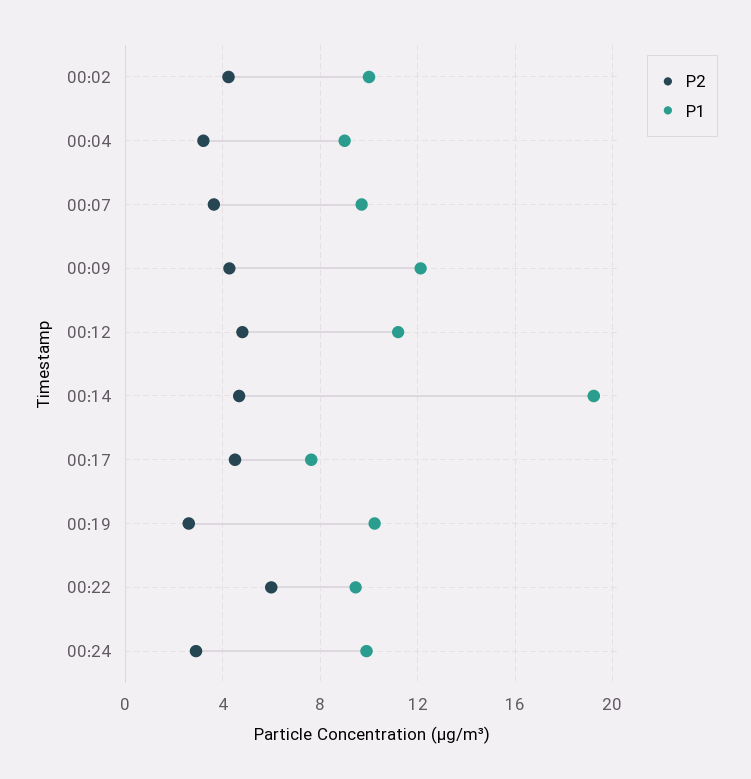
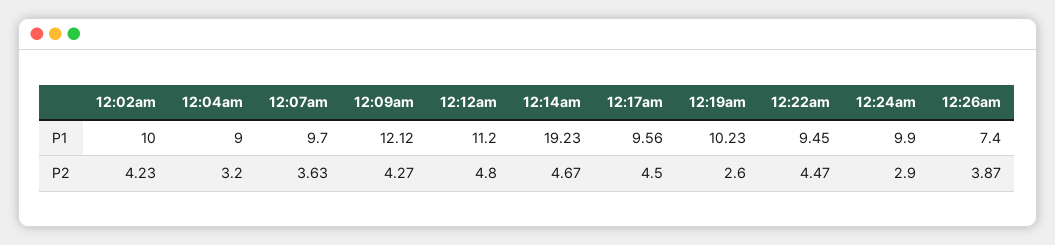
P1, 00:17: 7.5 -> 9.56
P2, 00:22: 6 -> 4.47
P1, 12:26am: none -> 7.4
P2, 12:26am: none -> 3.87

